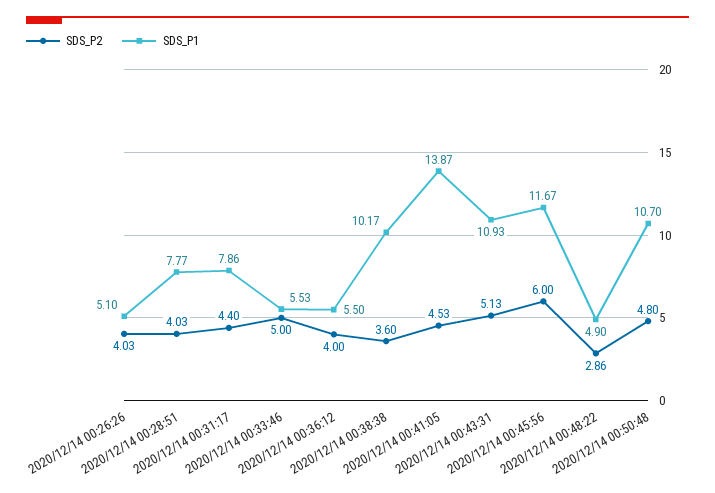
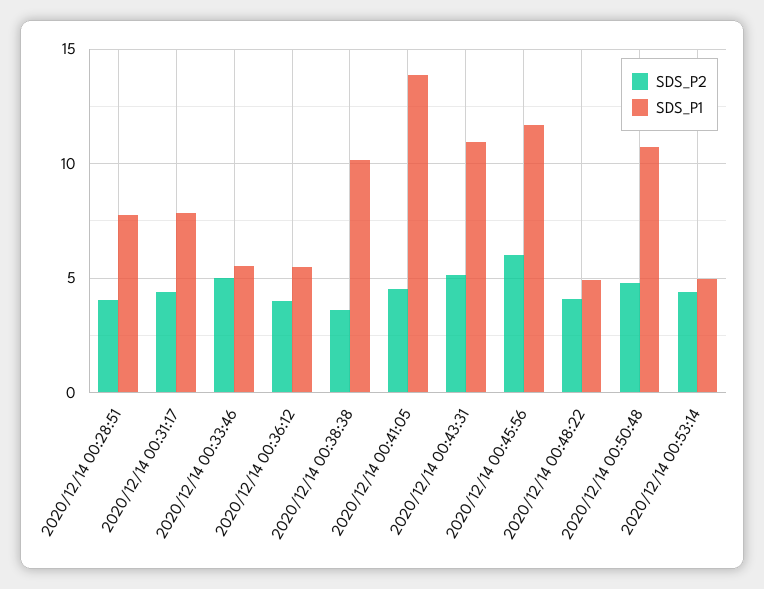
SDS_P2, 2020/12/14 00:26:26: 4.03 -> none
SDS_P1, 2020/12/14 00:26:26: 5.1 -> none
SDS_P2, 2020/12/14 00:48:22: 2.86 -> 4
SDS_P2, 2020/12/14 00:53:14: none -> 4.5
SDS_P1, 2020/12/14 00:53:14: none -> 5

